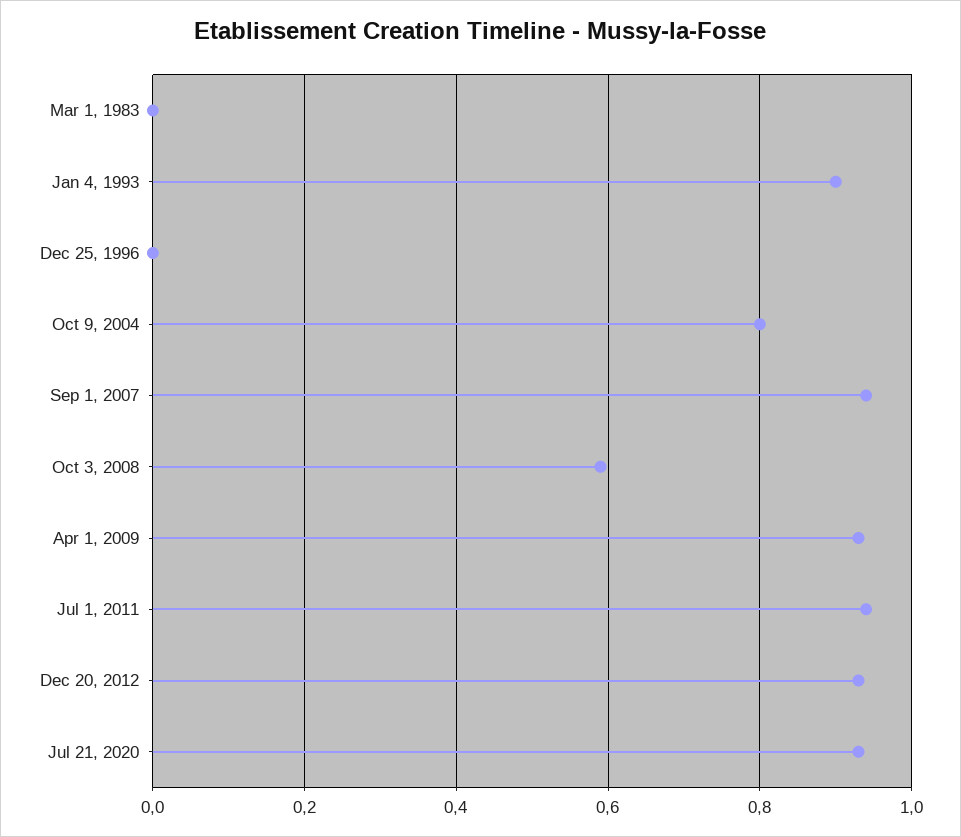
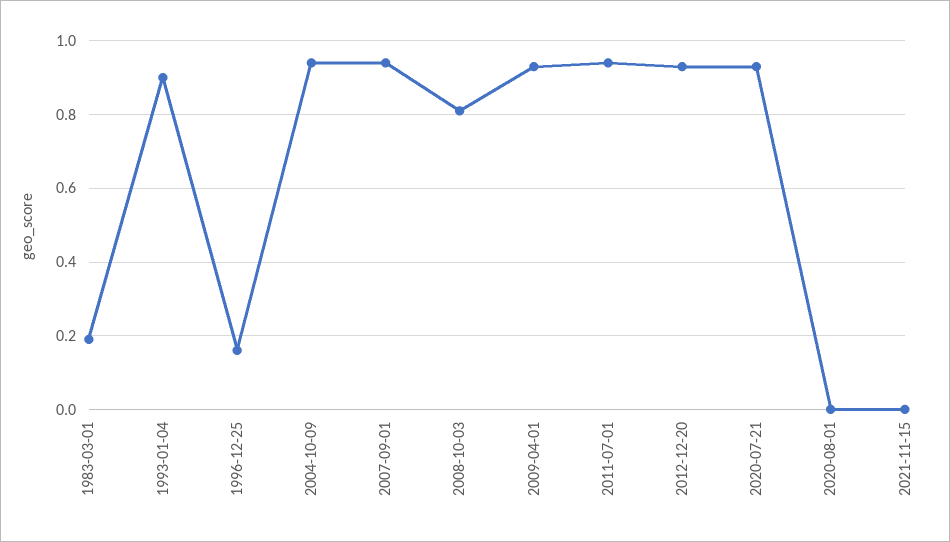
Mar 1, 1983: 0 -> 0.2
Dec 25, 1996: 0 -> 0.15
Oct 9, 2004: 0.8 -> 0.95
Oct 3, 2008: 0.6 -> 0.8
2020-08-01: none -> 0
2021-11-15: none -> 0

